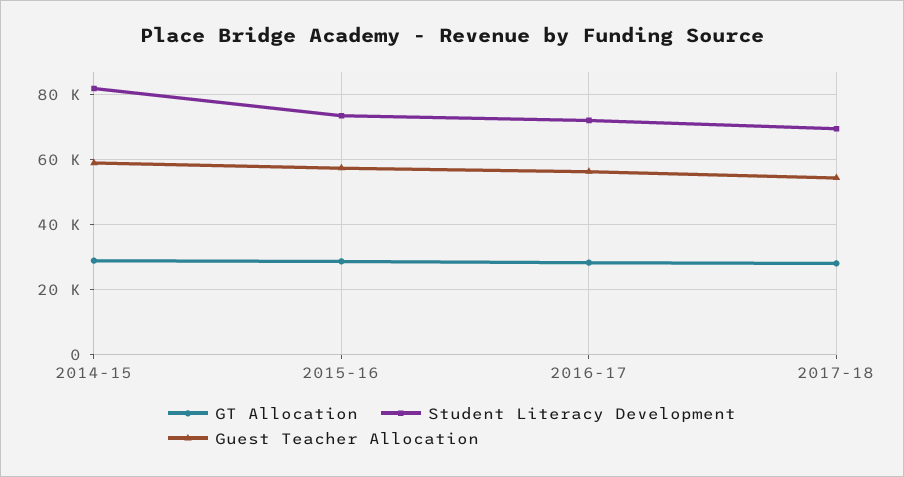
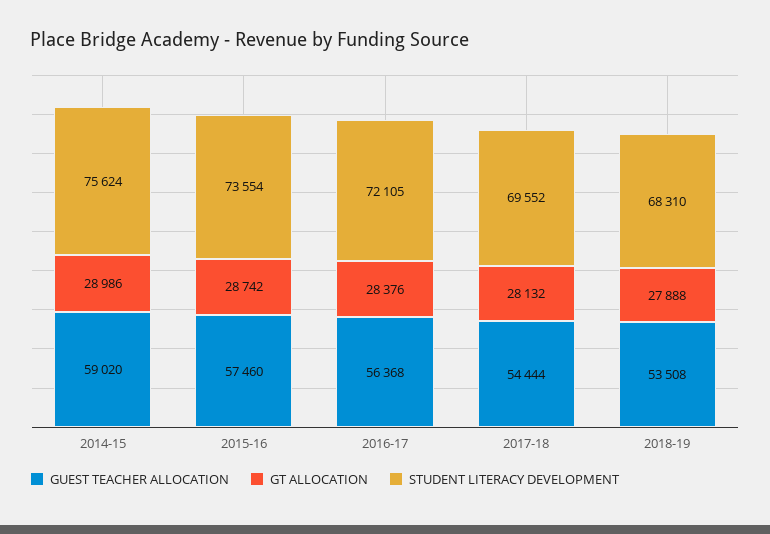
Student Literacy Development, 2014-15: 82000 -> 75624
Guest Teacher Allocation, 2018-19: none -> 53508
GT Allocation, 2018-19: none -> 27888
Student Literacy Development, 2018-19: none -> 68310

